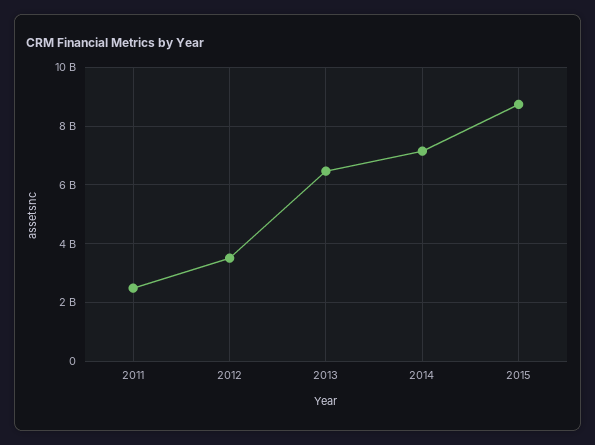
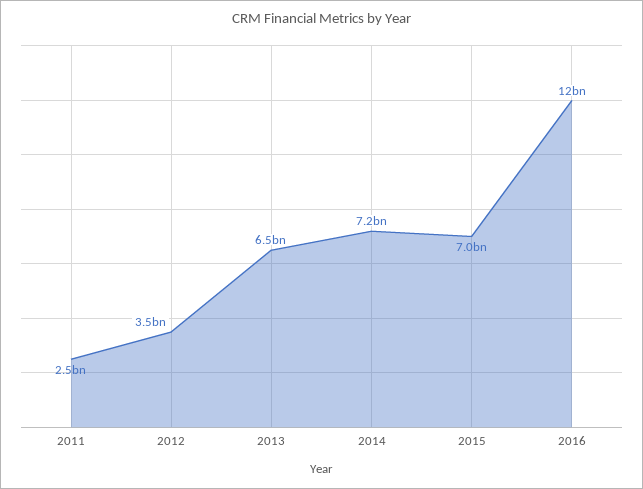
2015: 8750000000 -> 7000000000
2016: none -> 12000000000

